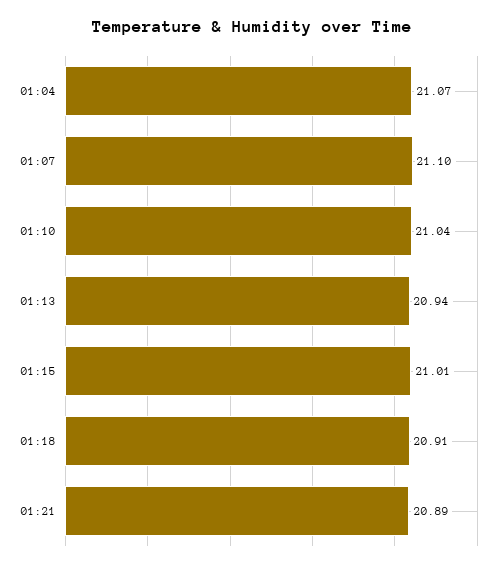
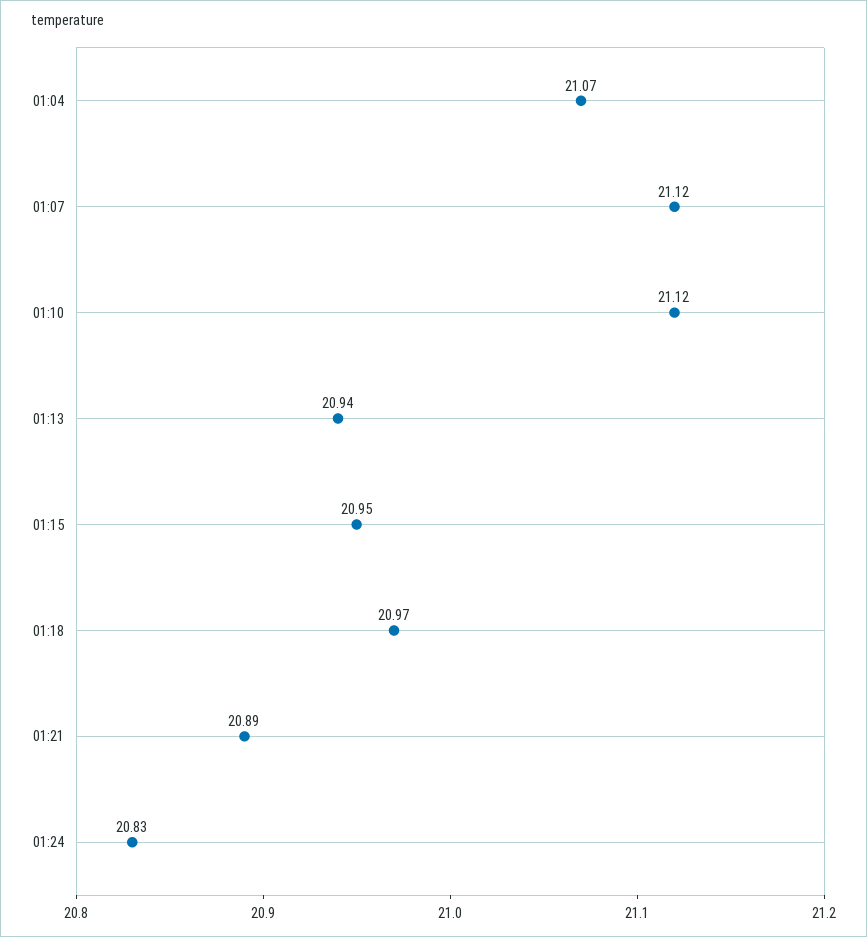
01:07: 21.1 -> 21.12
01:10: 21.04 -> 21.12
01:15: 21.01 -> 20.95
01:18: 20.91 -> 20.97
01:24: none -> 20.83

